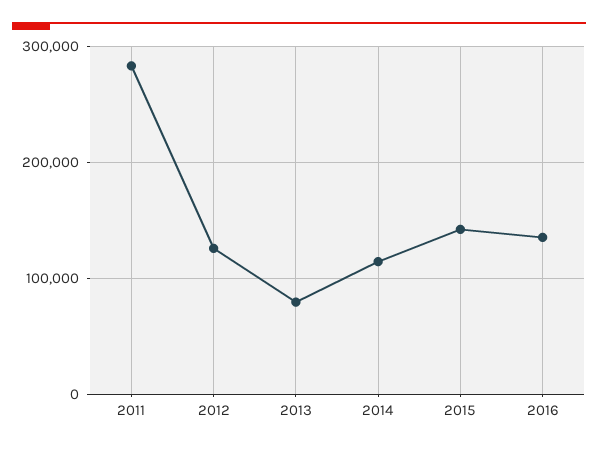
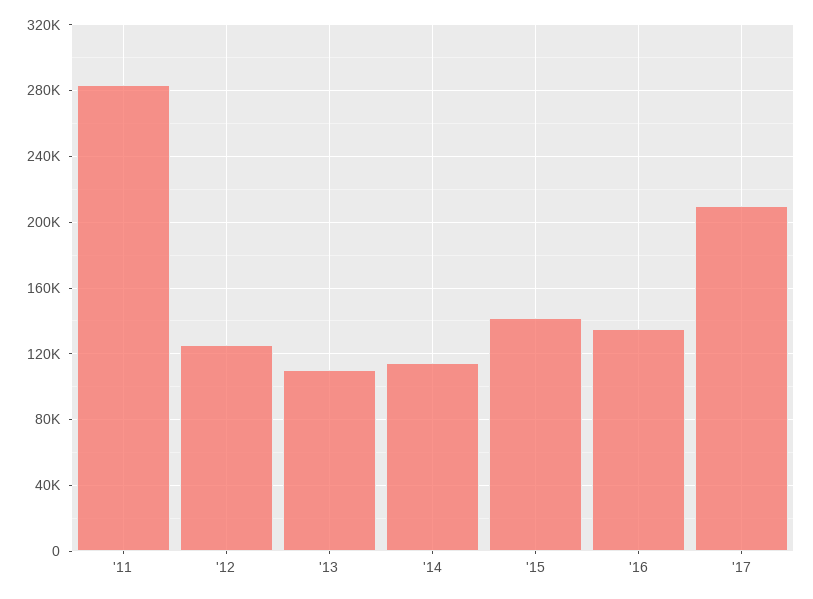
2013: 80000 -> 110000
'17: none -> 210000

